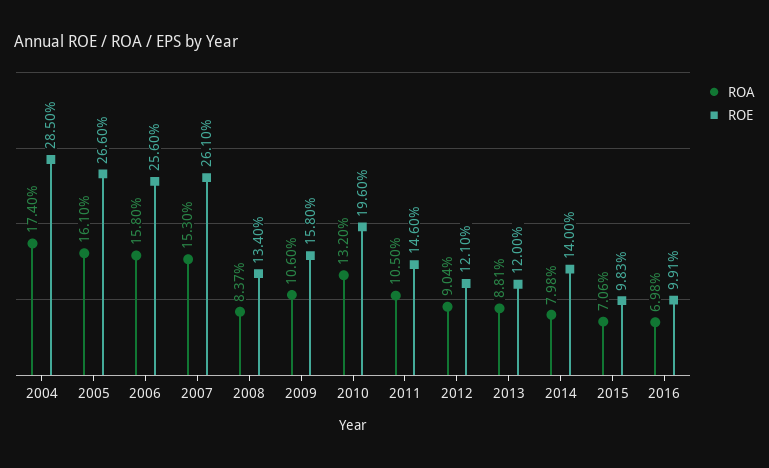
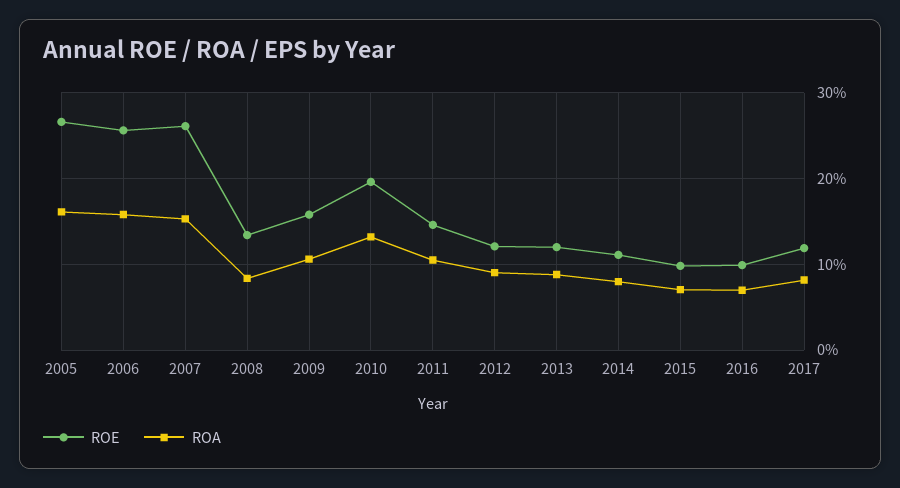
ROA, 2004: 17.4 -> none
ROE, 2004: 28.5 -> none
ROE, 2014: 14 -> 11
ROE, 2017: none -> 12
ROA, 2017: none -> 8

